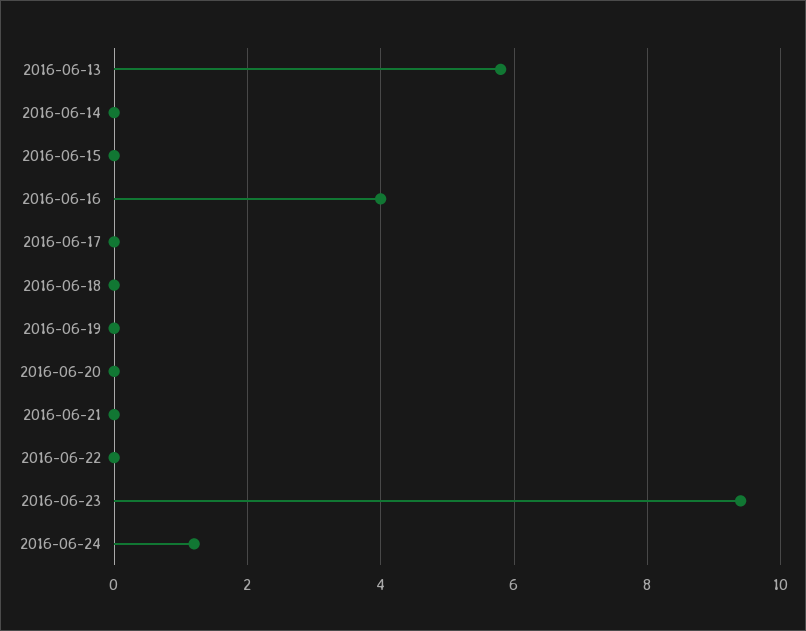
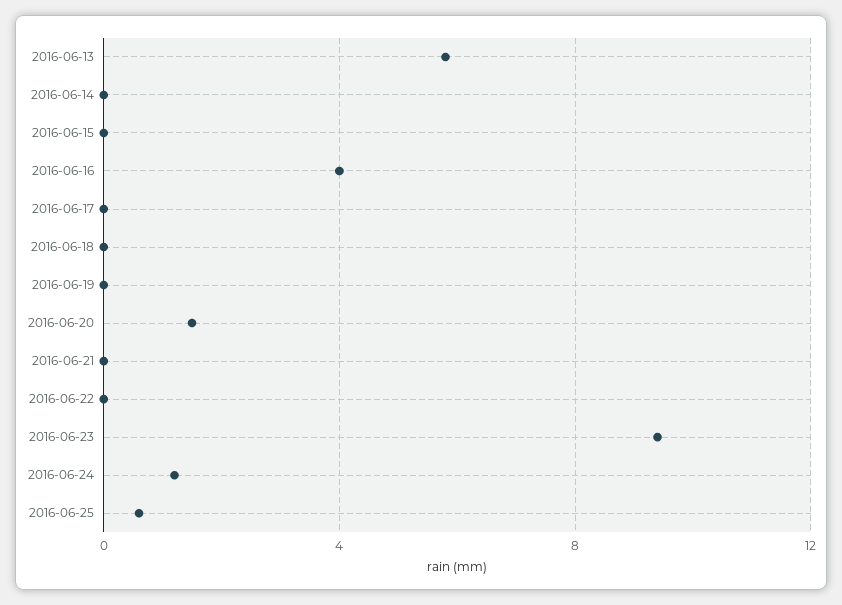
2016-06-20: 0 -> 1.5
2016-06-25: none -> 0.5

